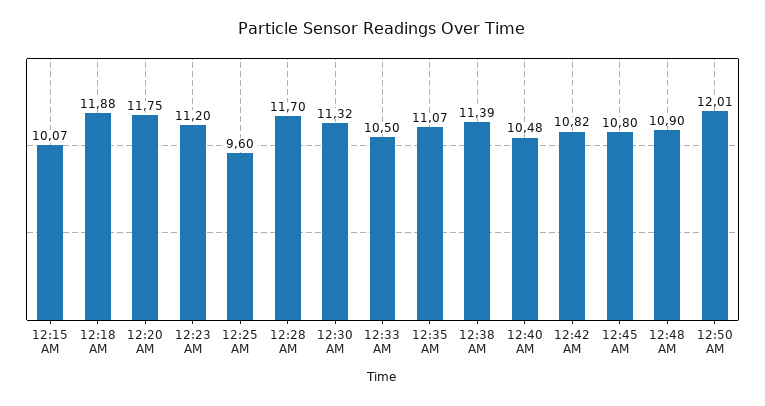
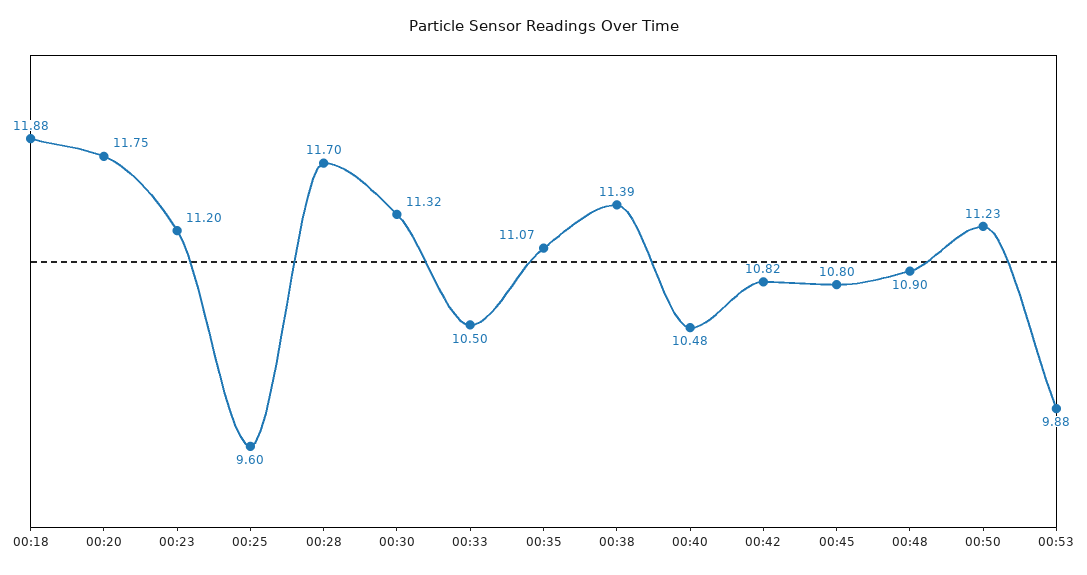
12:15 AM: 10.07 -> none
12:50 AM: 12.01 -> 11.23
00:53: none -> 9.88

